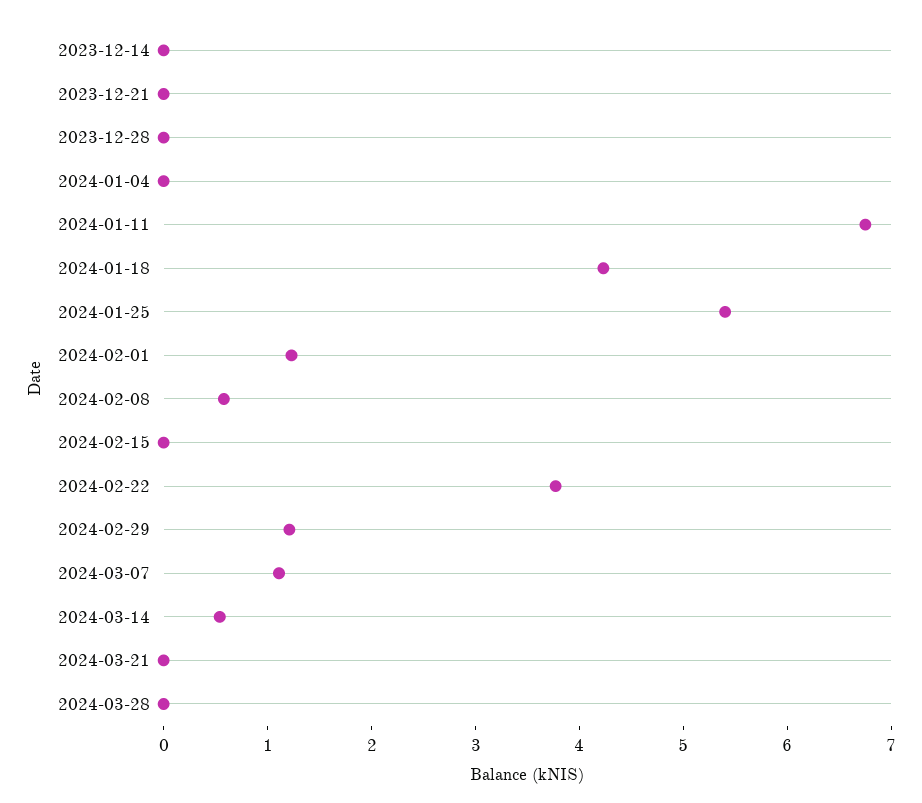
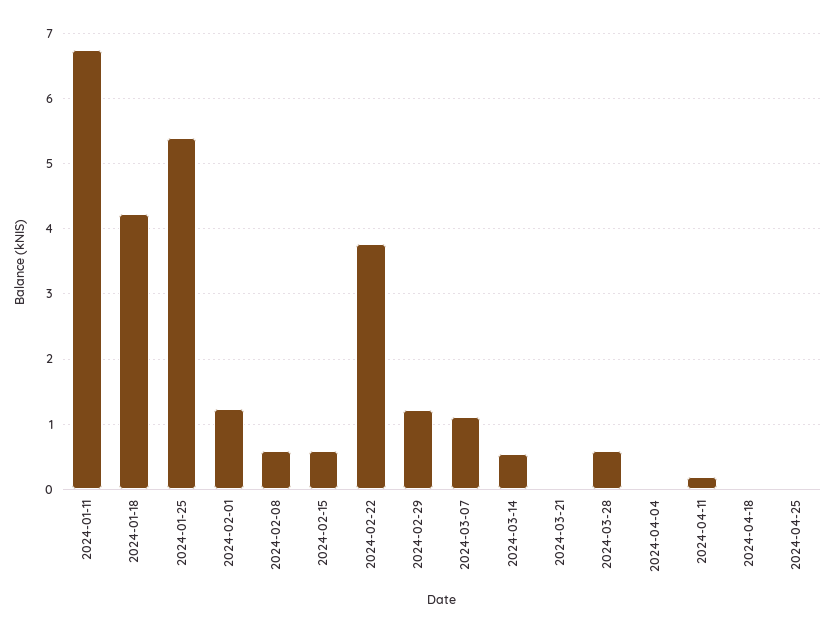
2023-12-14: 0 -> none
2023-12-21: 0 -> none
2023-12-28: 0 -> none
2024-01-04: 0 -> none
2024-02-15: 0 -> 0.6
2024-03-28: 0 -> 0.6
2024-04-04: none -> 0
2024-04-11: none -> 0.2
2024-04-18: none -> 0
2024-04-25: none -> 0

